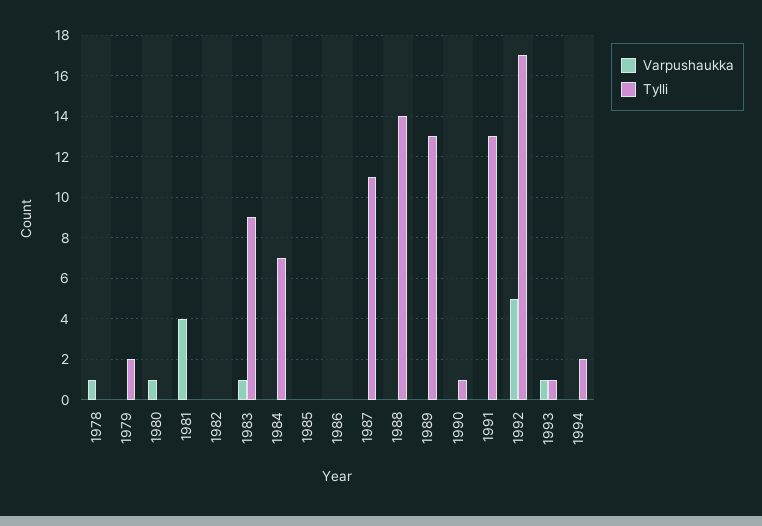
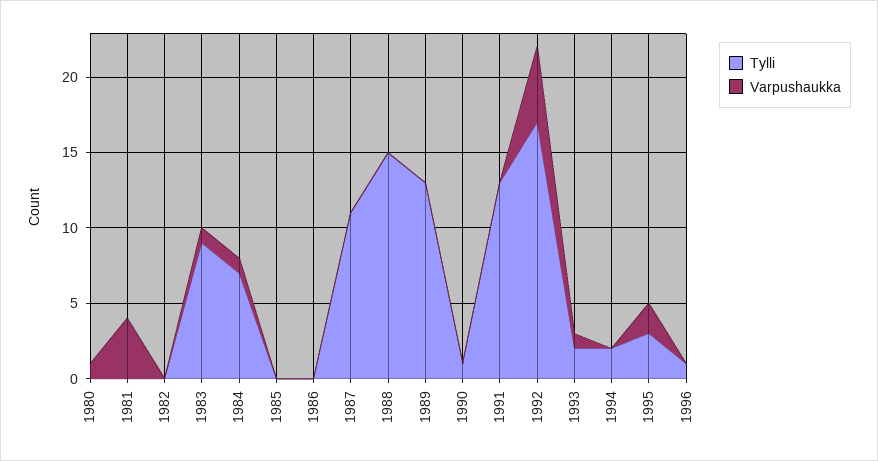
Varpushaukka, 1978: 1 -> none
Tylli, 1978: 0 -> none
Varpushaukka, 1979: 0 -> none
Tylli, 1979: 2 -> none
Varpushaukka, 1984: 0 -> 1
Tylli, 1988: 14 -> 15
Tylli, 1993: 1 -> 2
Tylli, 1995: none -> 3
Varpushaukka, 1995: none -> 2
Tylli, 1996: none -> 1
Varpushaukka, 1996: none -> 0

